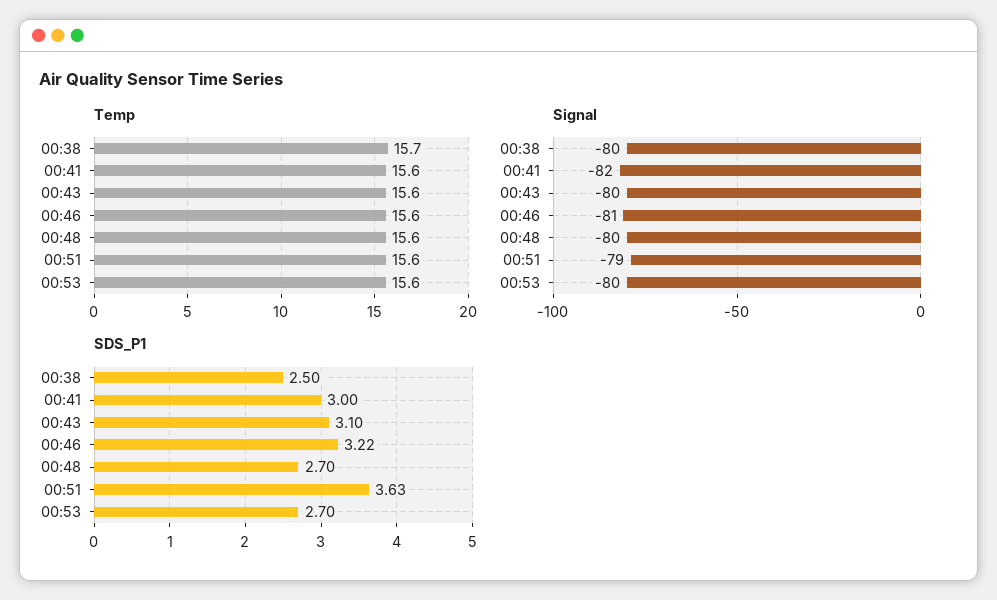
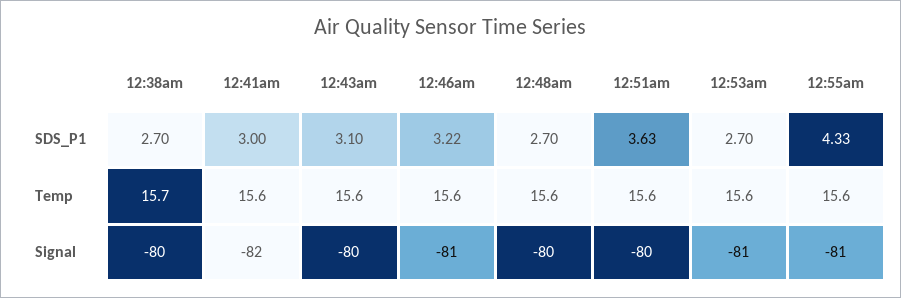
Signal, 00:51: -79 -> -80
Signal, 00:53: -80 -> -81
SDS_P1, 00:38: 2.5 -> 2.7
SDS_P1, 12:55am: none -> 4.33
Temp, 12:55am: none -> 15.6
Signal, 12:55am: none -> -81

